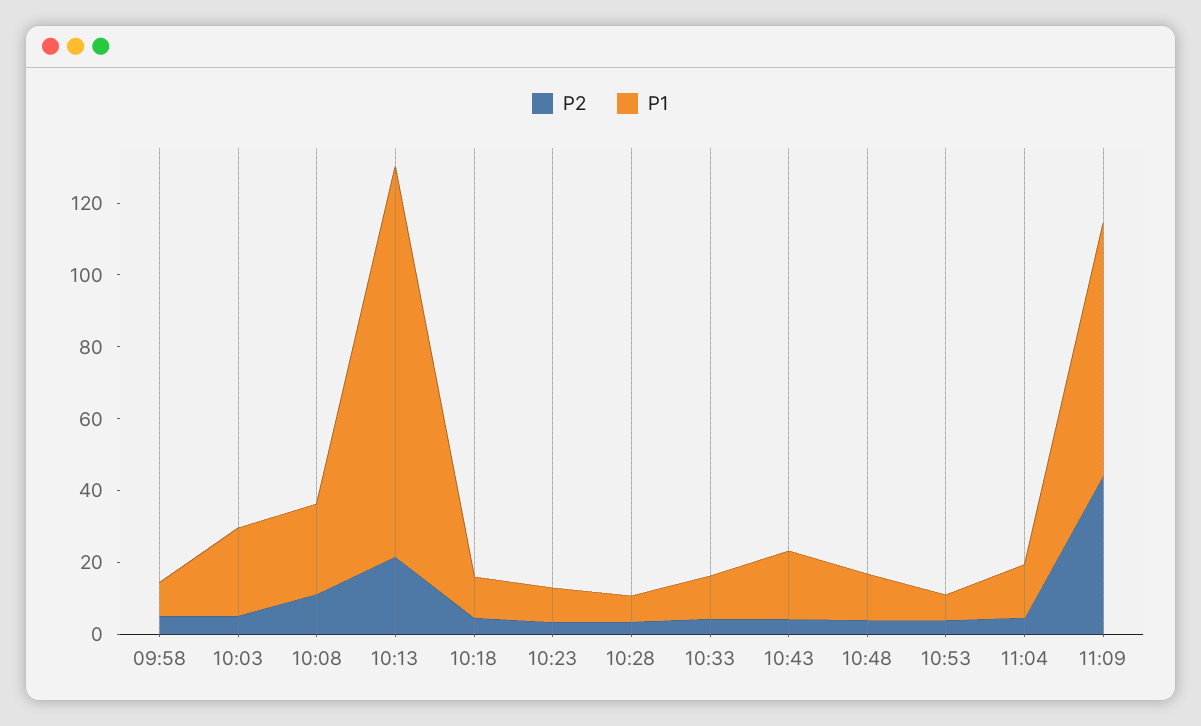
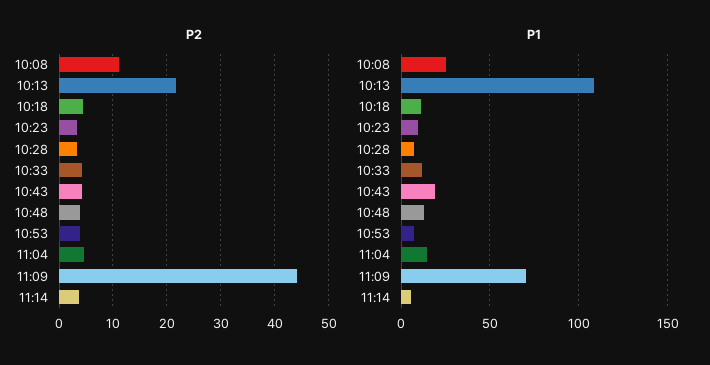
P2, 09:58: 5 -> none
P1, 09:58: 10 -> none
P2, 10:03: 5 -> none
P1, 10:03: 25 -> none
P2, 11:14: none -> 4
P1, 11:14: none -> 5

